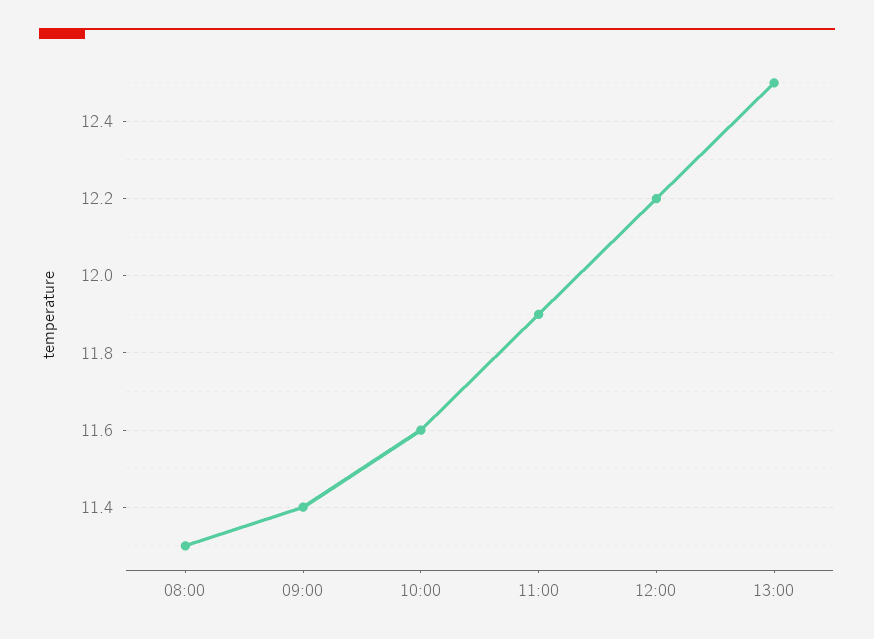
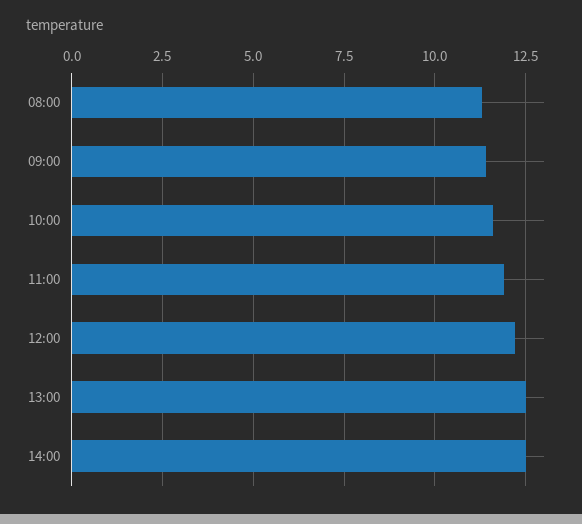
14:00: none -> 12.5

